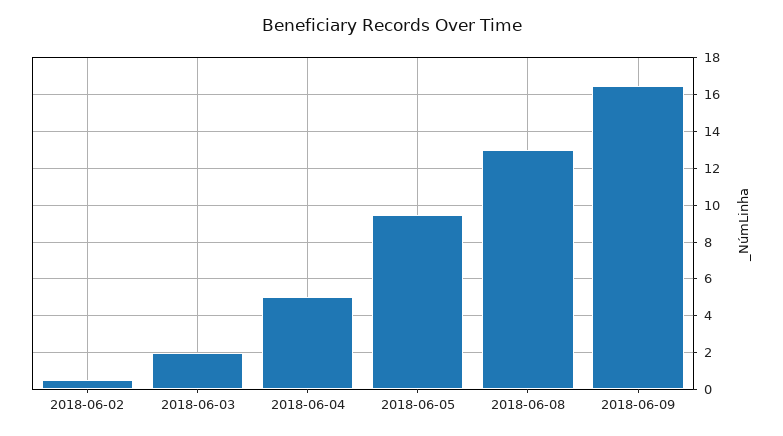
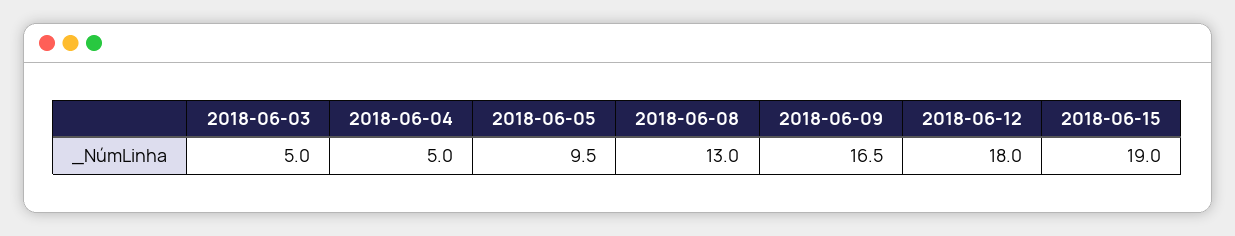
2018-06-02: 0.5 -> none
2018-06-03: 2 -> 5
2018-06-12: none -> 18
2018-06-15: none -> 19

